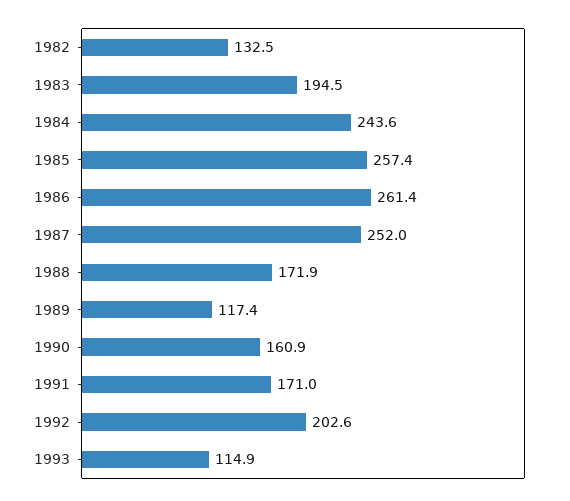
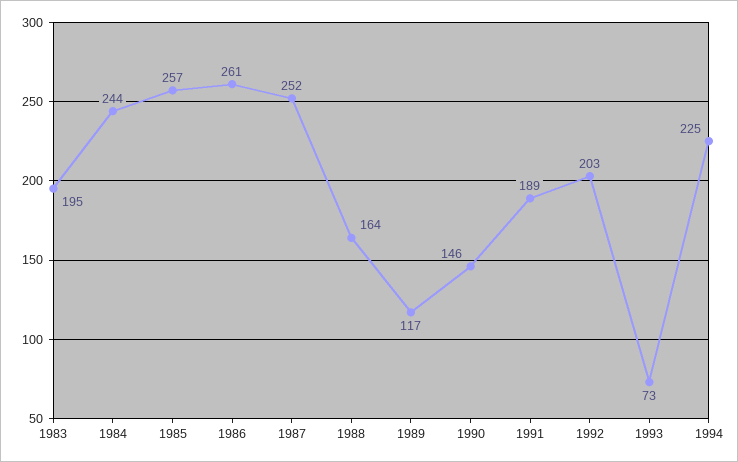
1982: 132.5 -> none
1988: 171.9 -> 164
1990: 160.9 -> 146
1991: 171 -> 189
1993: 114.9 -> 73
1994: none -> 225

